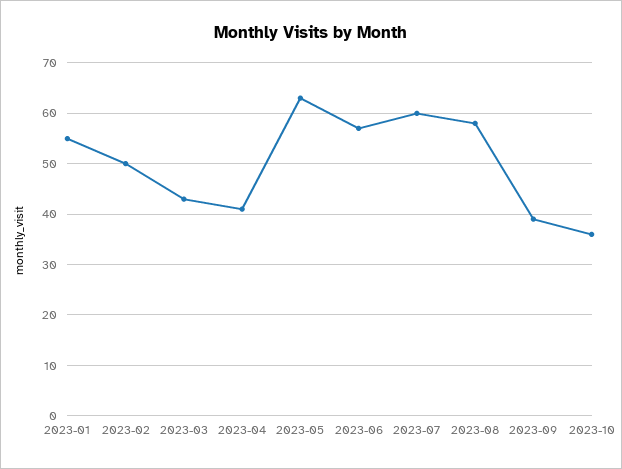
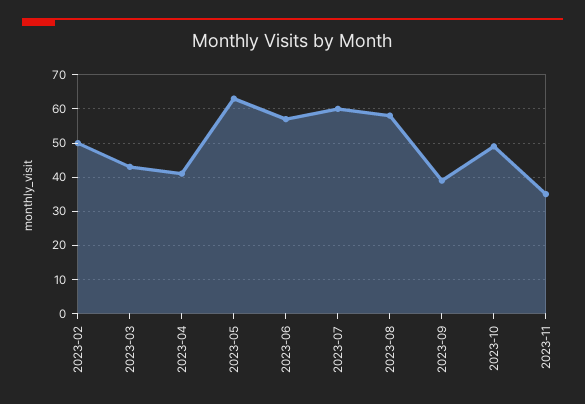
2023-01: 55 -> none
2023-10: 35 -> 50
2023-11: none -> 35

